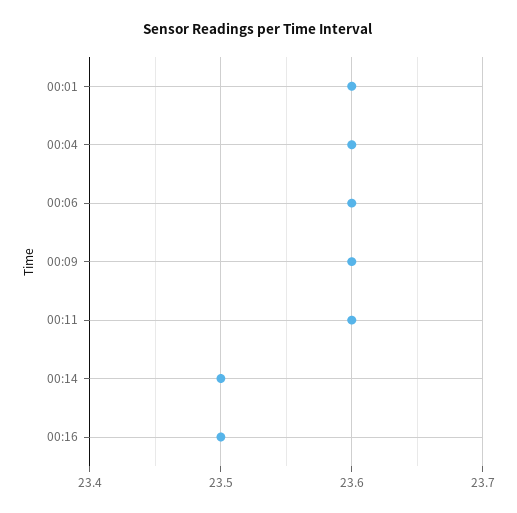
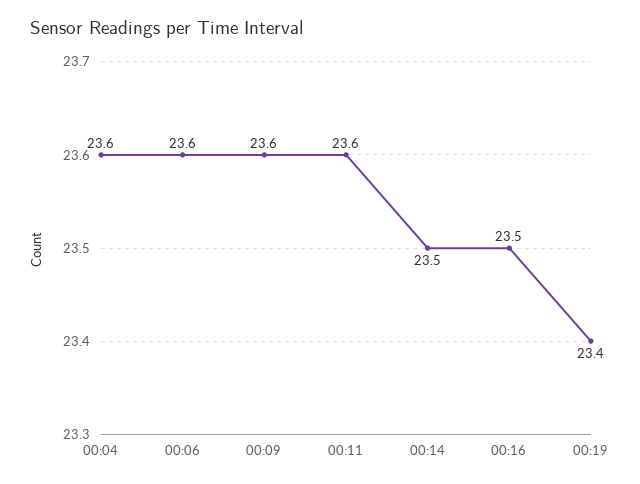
00:01: 23.6 -> none
00:19: none -> 23.4

